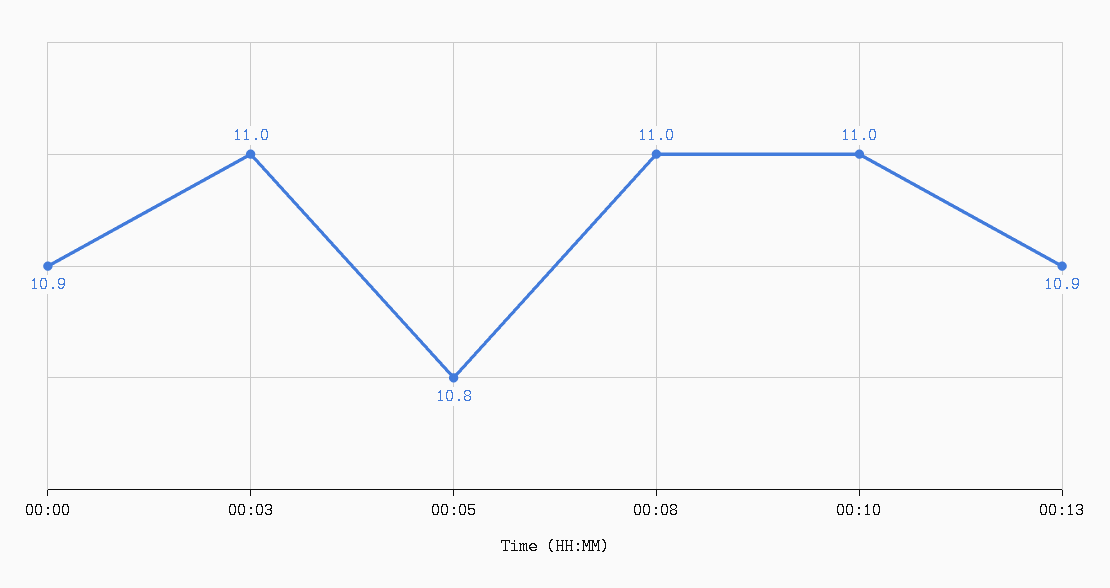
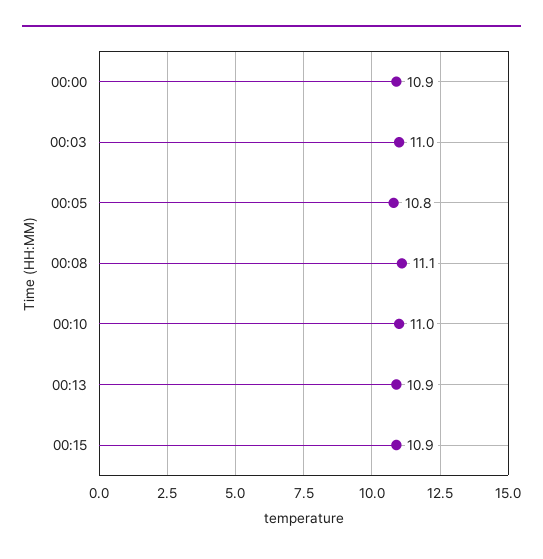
00:08: 11 -> 11.1
00:15: none -> 10.9

